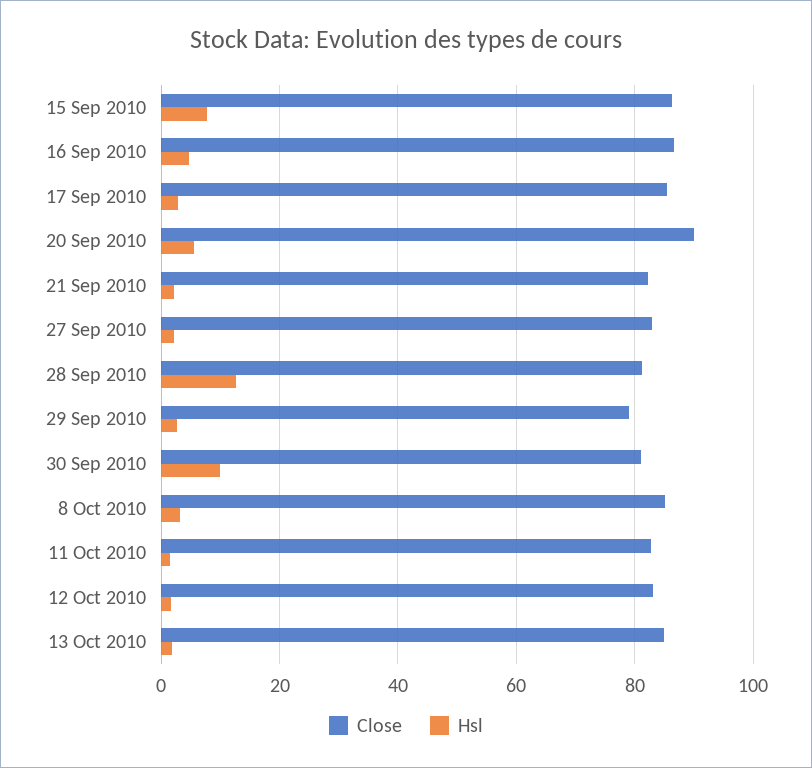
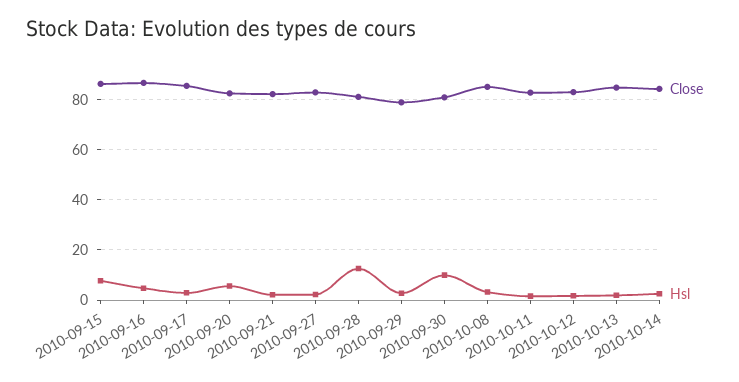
Close, 20 Sep 2010: 90 -> 82.5
Close, 2010-10-14: none -> 85
Hsl, 2010-10-14: none -> 2.5

